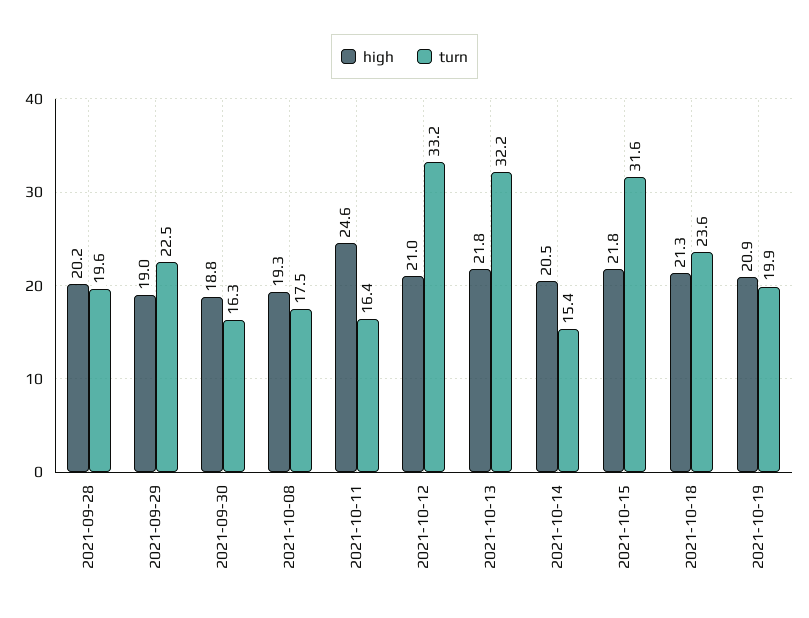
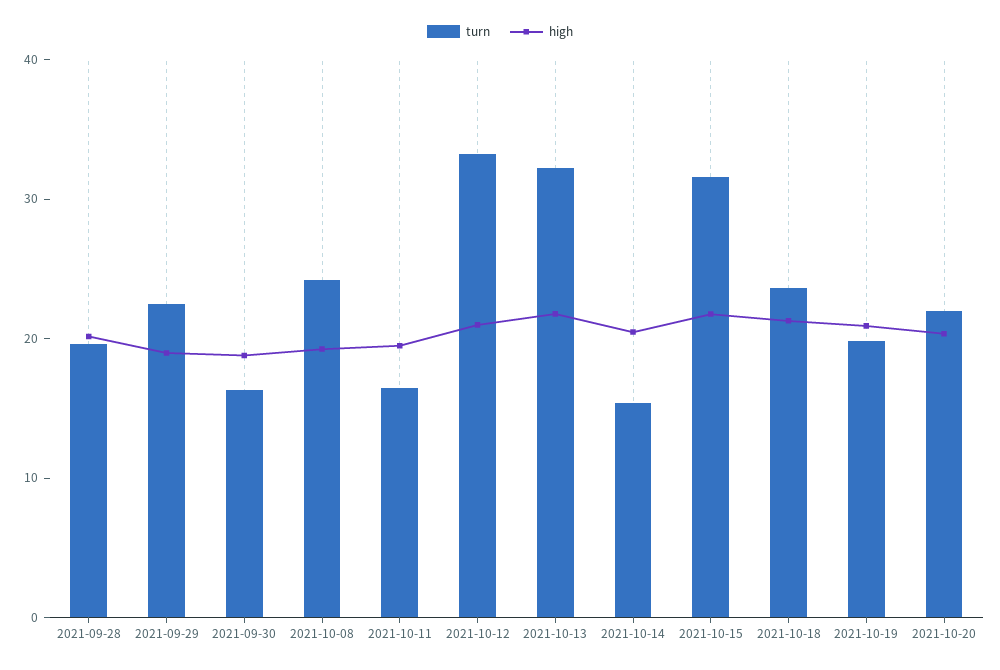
turn, 2021-10-08: 17.5 -> 24
high, 2021-10-11: 24.6 -> 20
turn, 2021-10-20: none -> 22
high, 2021-10-20: none -> 20

